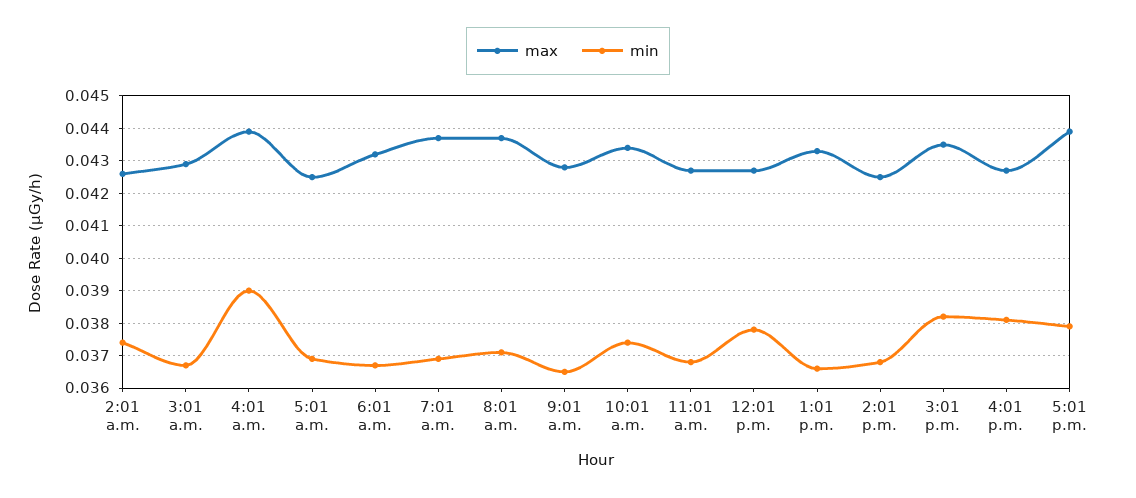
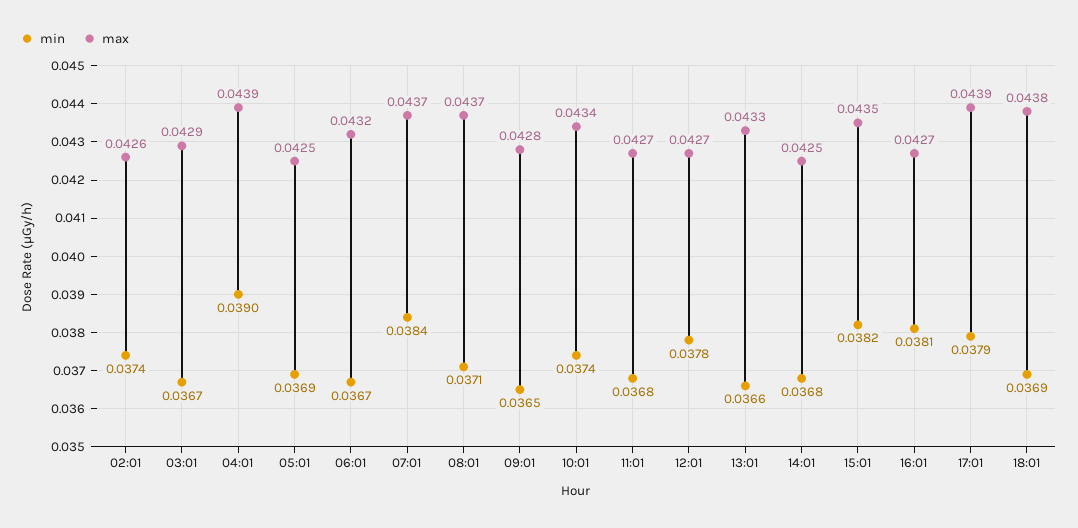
min, 7:01 a.m.: 0.037 -> 0.0384
min, 18:01: none -> 0.0369
max, 18:01: none -> 0.0438

